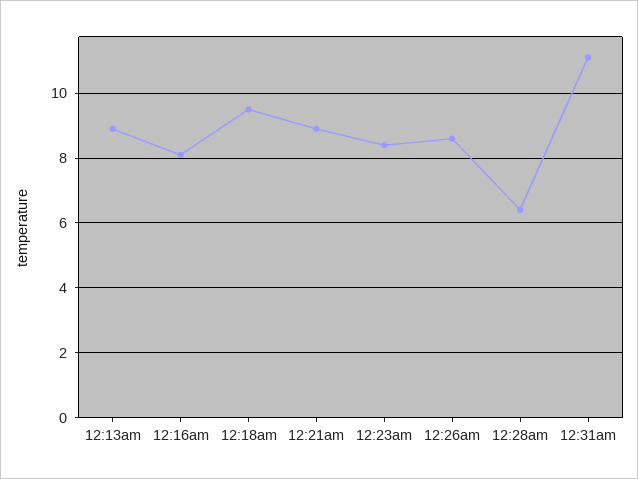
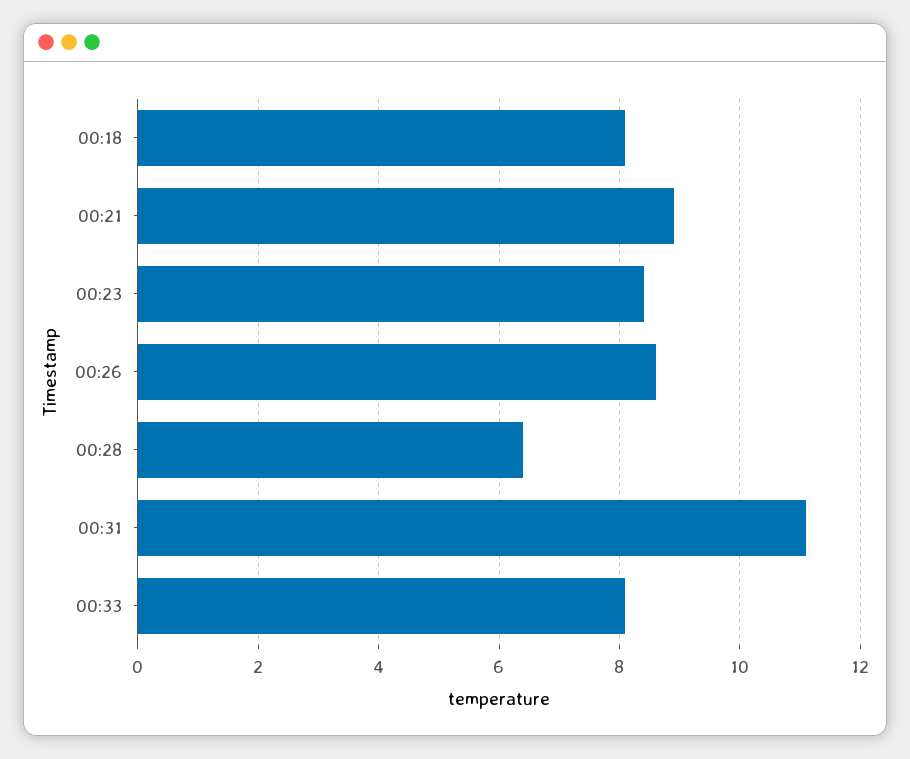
12:13am: 9 -> none
12:16am: 8 -> none
12:18am: 9.5 -> 8
00:33: none -> 8

